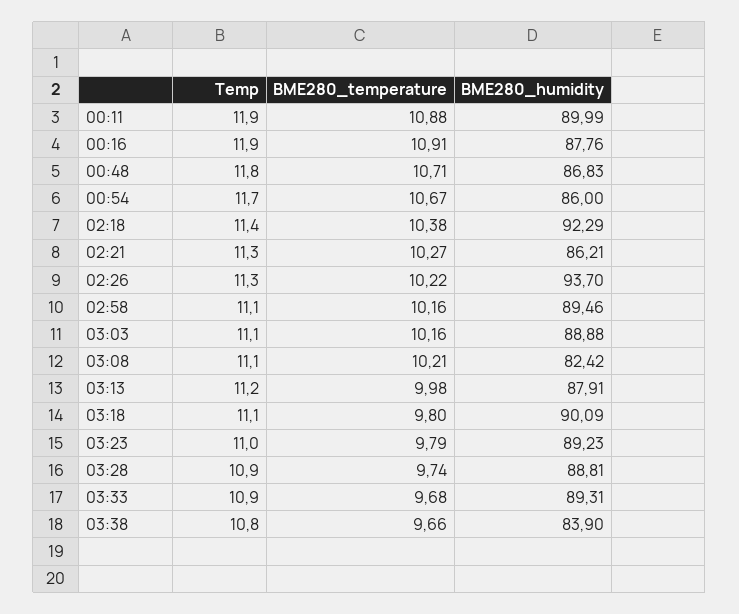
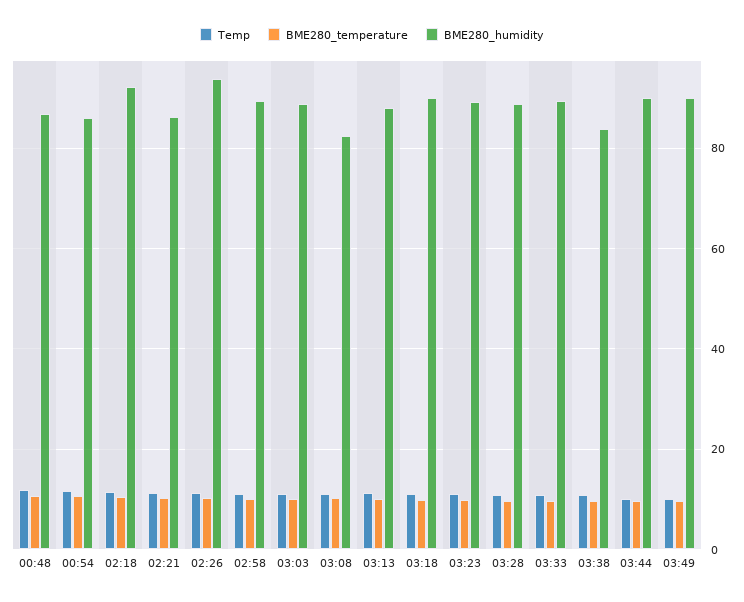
Temp, 00:11: 11.9 -> none
BME280_temperature, 00:11: 10.88 -> none
BME280_humidity, 00:11: 89.99 -> none
Temp, 00:16: 11.9 -> none
BME280_temperature, 00:16: 10.91 -> none
BME280_humidity, 00:16: 87.76 -> none
Temp, 03:44: none -> 10
BME280_temperature, 03:44: none -> 10
BME280_humidity, 03:44: none -> 90
Temp, 03:49: none -> 10
BME280_temperature, 03:49: none -> 10
BME280_humidity, 03:49: none -> 90

